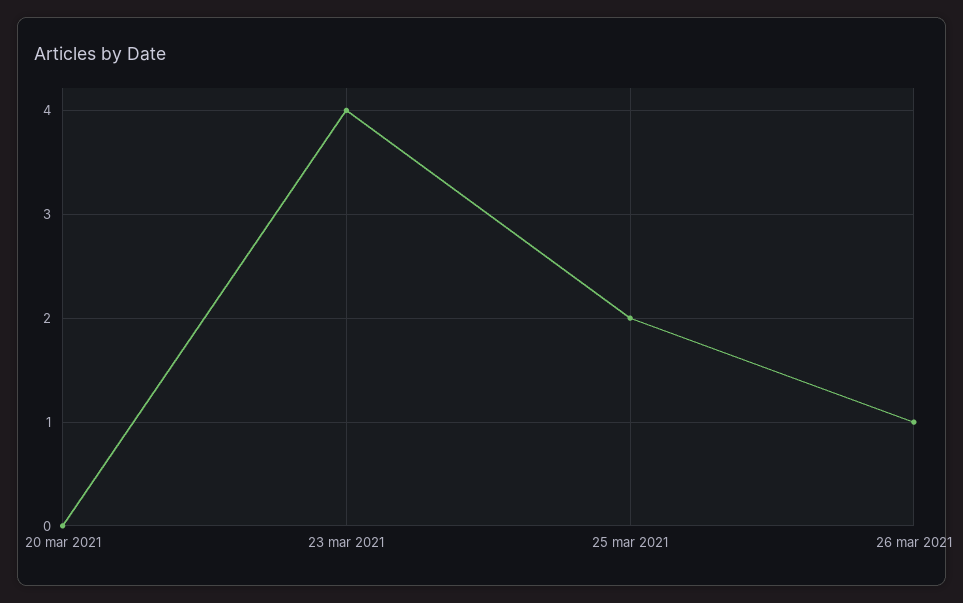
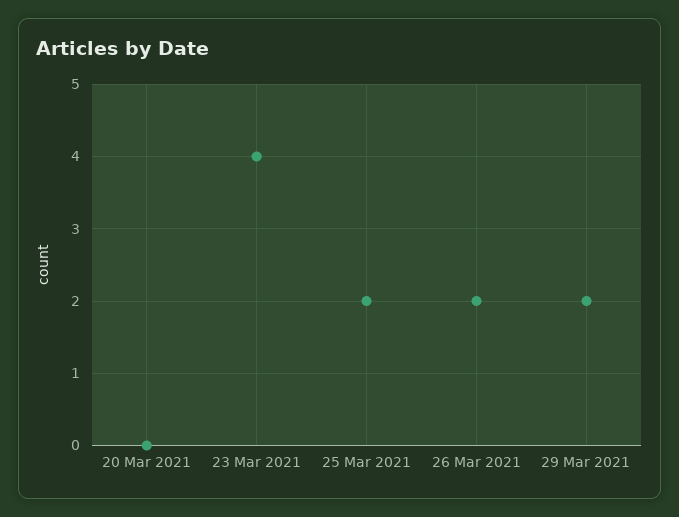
26 mar 2021: 1 -> 2
29 Mar 2021: none -> 2

